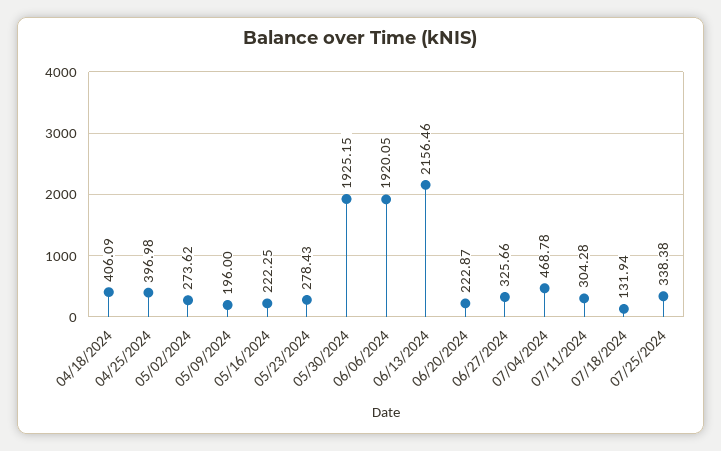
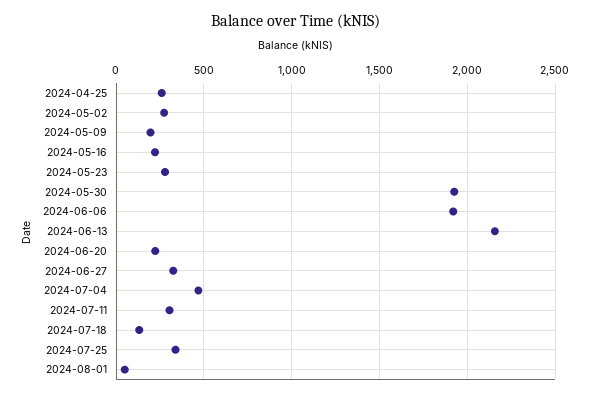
04/18/2024: 406.09 -> none
04/25/2024: 396.98 -> 250
2024-08-01: none -> 50

